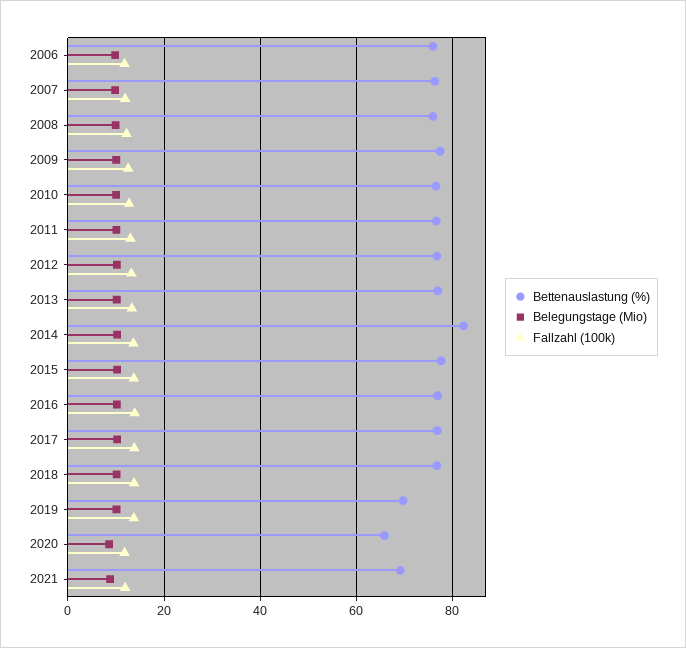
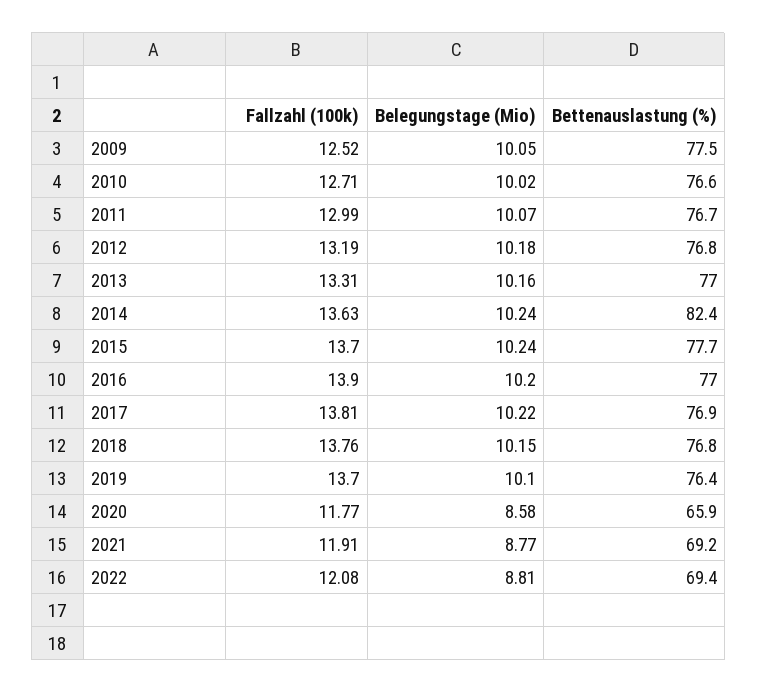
Bettenauslastung (%), 2006: 76 -> none
Belegungstage (Mio), 2006: 10 -> none
Fallzahl (100k), 2006: 12 -> none
Bettenauslastung (%), 2007: 76 -> none
Belegungstage (Mio), 2007: 10 -> none
Fallzahl (100k), 2007: 12 -> none
Bettenauslastung (%), 2008: 76 -> none
Belegungstage (Mio), 2008: 10 -> none
Fallzahl (100k), 2008: 12 -> none
Bettenauslastung (%), 2019: 70 -> 76.4
Fallzahl (100k), 2022: none -> 12.08
Belegungstage (Mio), 2022: none -> 8.81
Bettenauslastung (%), 2022: none -> 69.4

